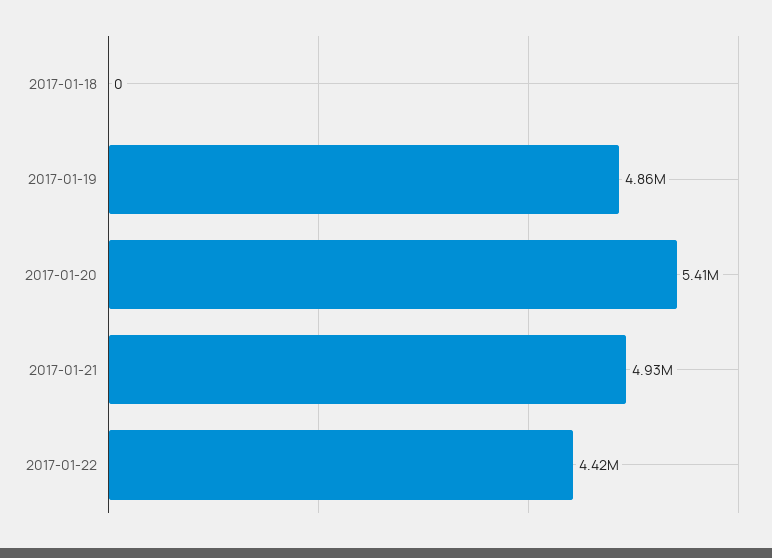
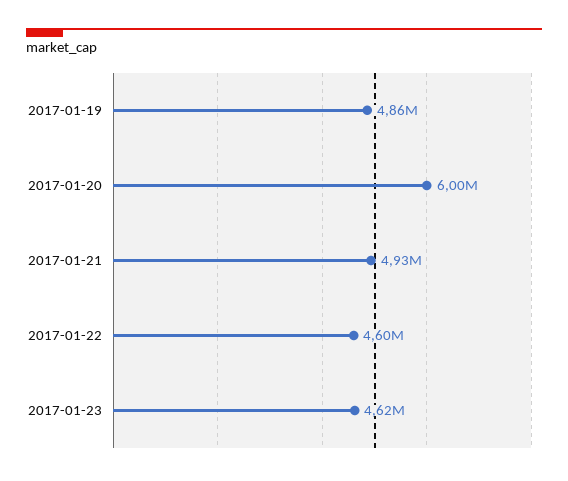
2017-01-18: 0 -> none
2017-01-20: 5410000 -> 6000000
2017-01-22: 4420000 -> 4600000
2017-01-23: none -> 4620000

